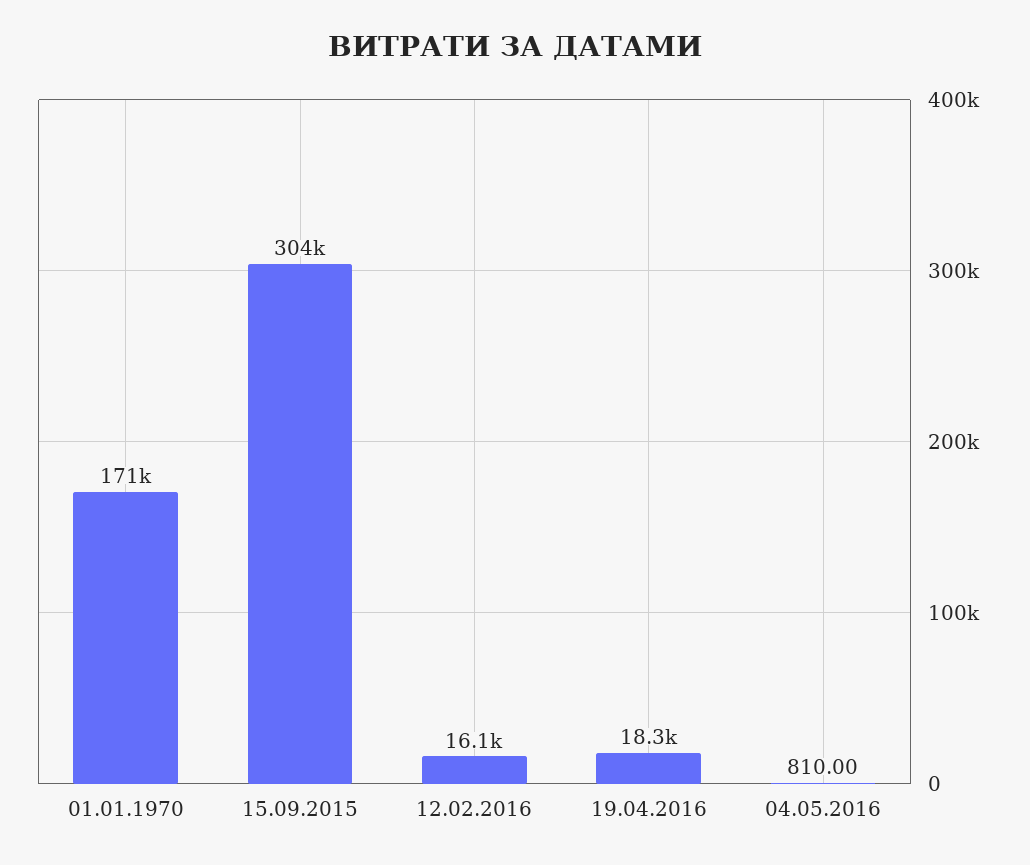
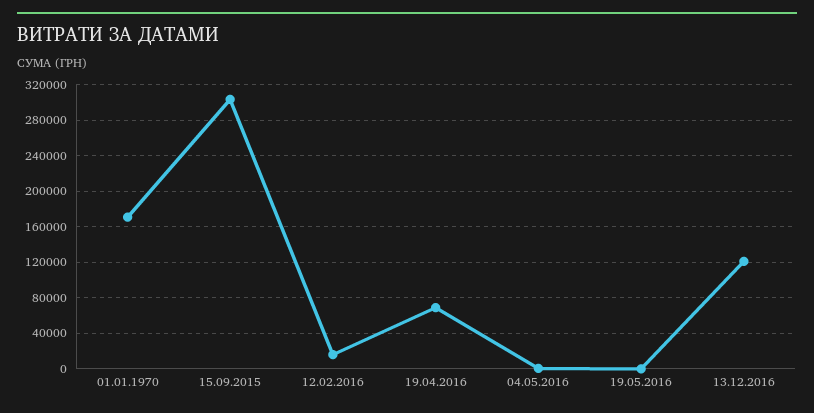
19.04.2016: 18300 -> 70000
19.05.2016: none -> 0
13.12.2016: none -> 120000

